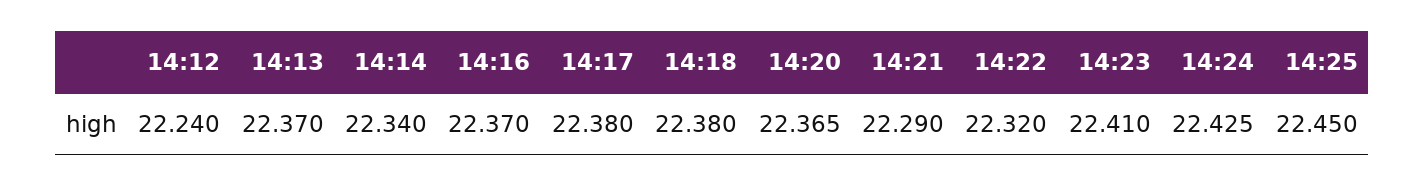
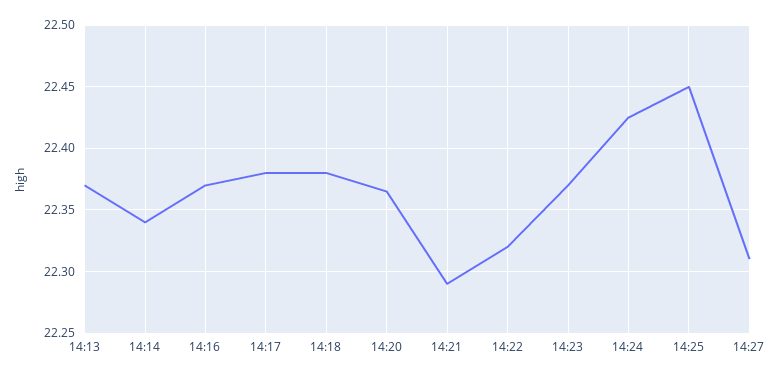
14:12: 22.24 -> none
14:23: 22.41 -> 22.37
14:27: none -> 22.31

